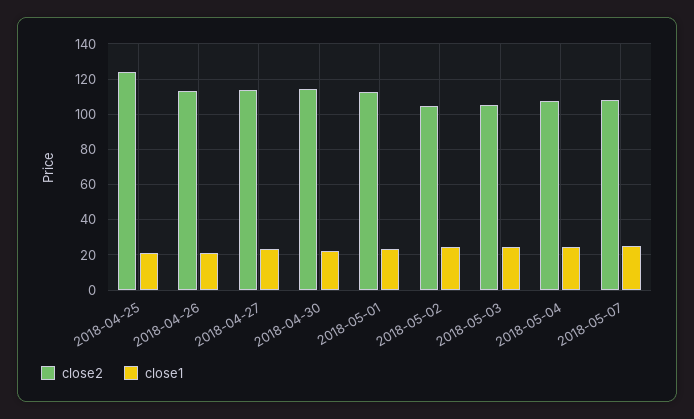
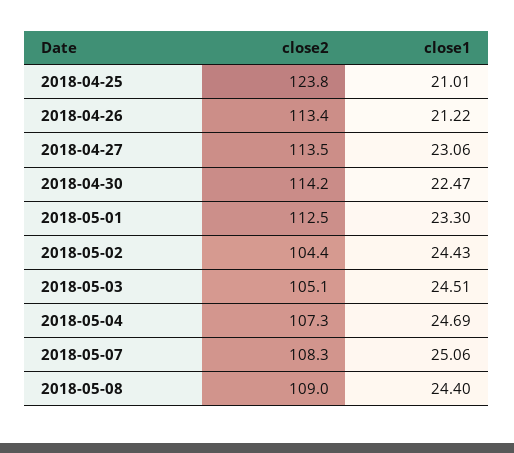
close2, 2018-05-08: none -> 109
close1, 2018-05-08: none -> 24.4

